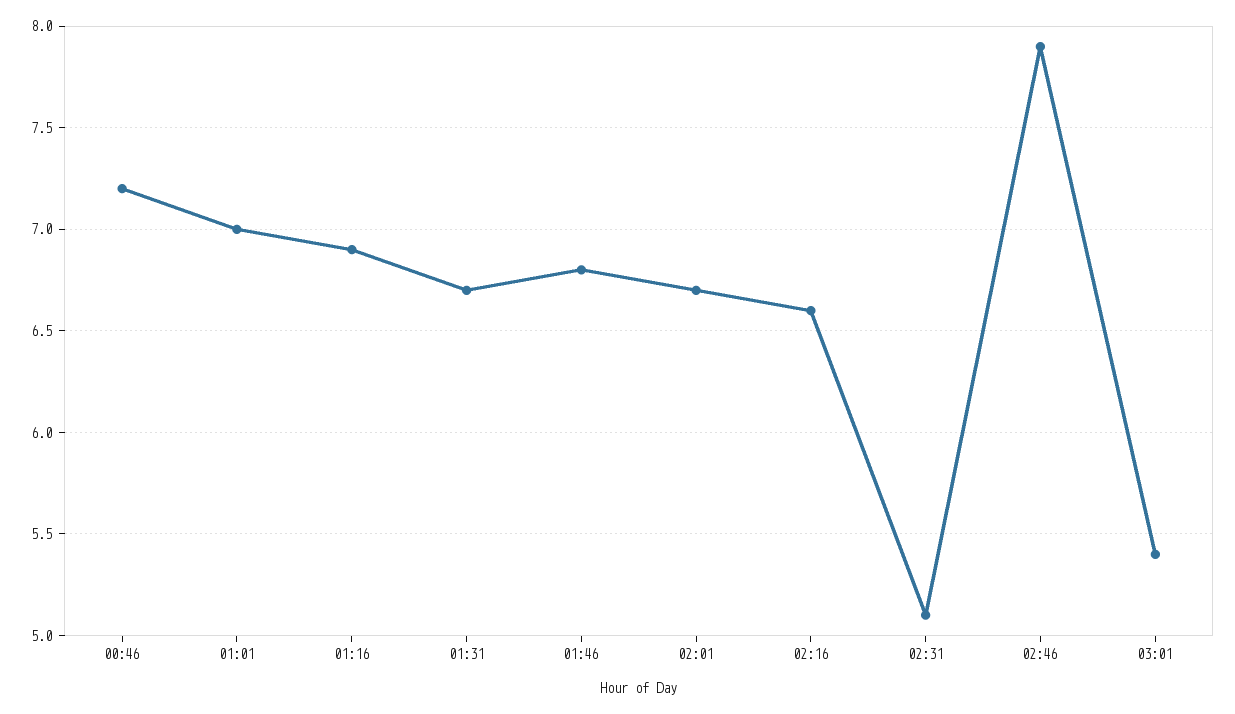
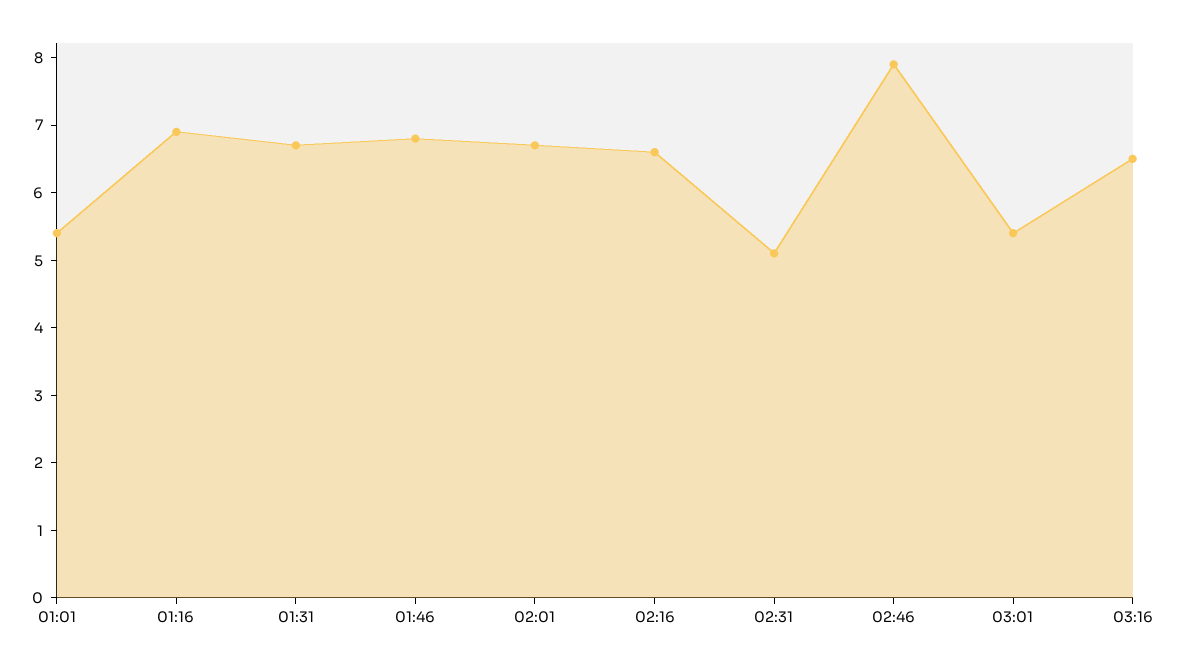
00:46: 7.2 -> none
01:01: 7 -> 5.5
03:16: none -> 6.5

